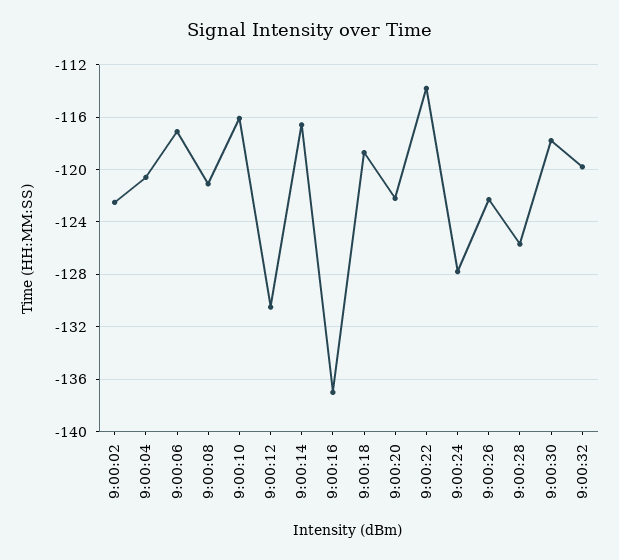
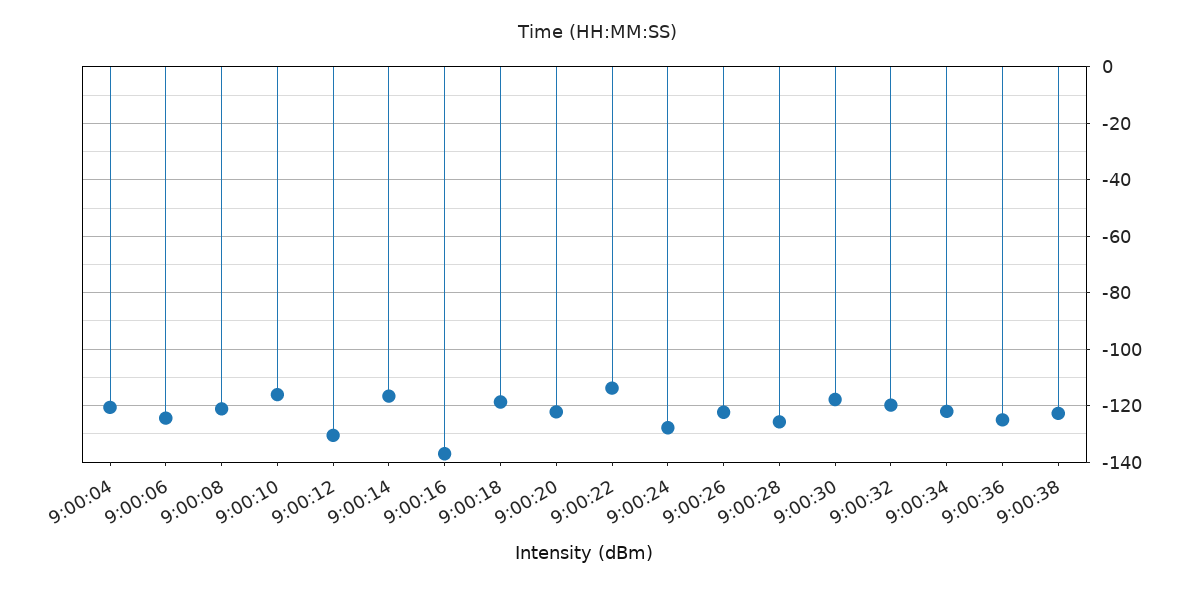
9:00:02: -122.5 -> none
9:00:06: -117 -> -125
9:00:34: none -> -122.5
9:00:36: none -> -125
9:00:38: none -> -122.5

